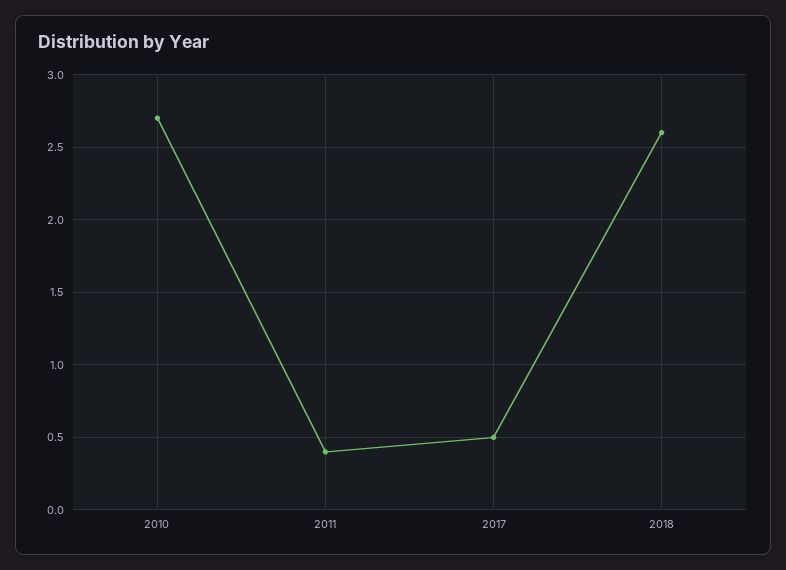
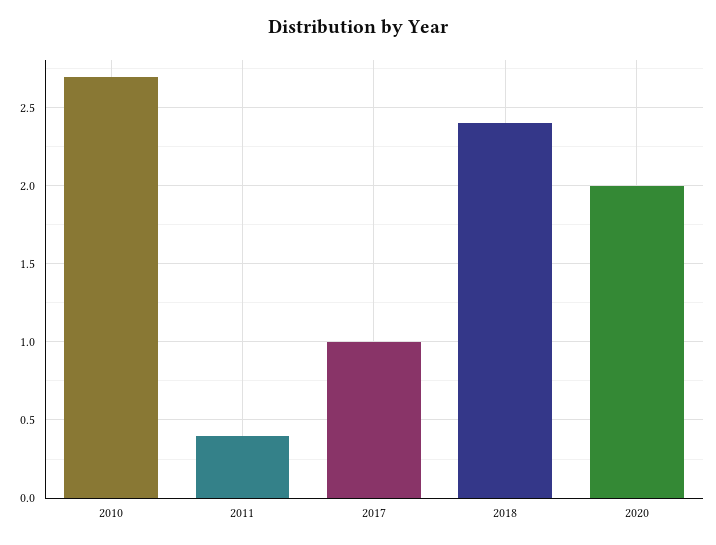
2017: 0.5 -> 1
2018: 2.6 -> 2.4
2020: none -> 2

